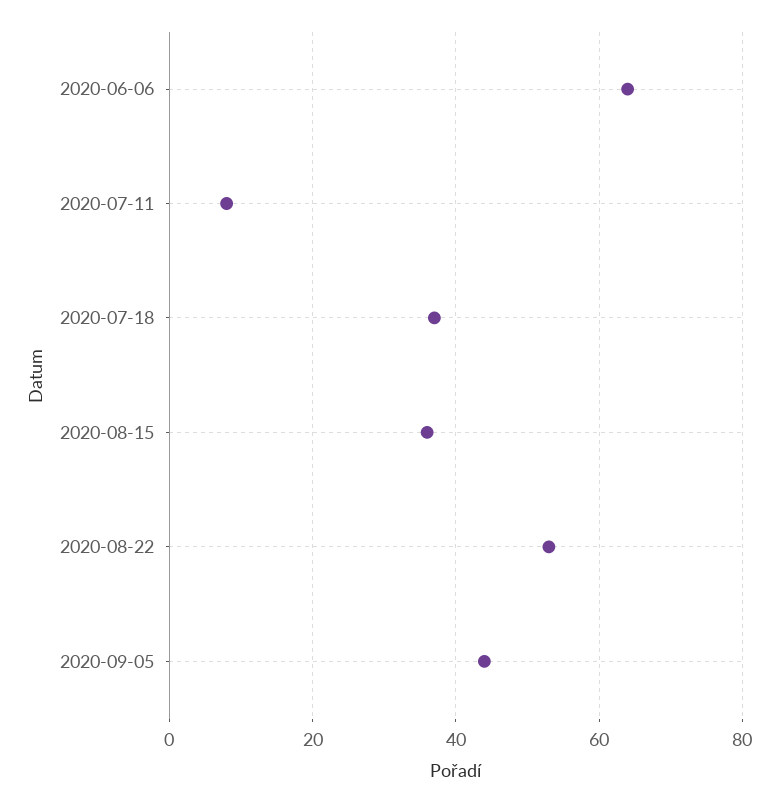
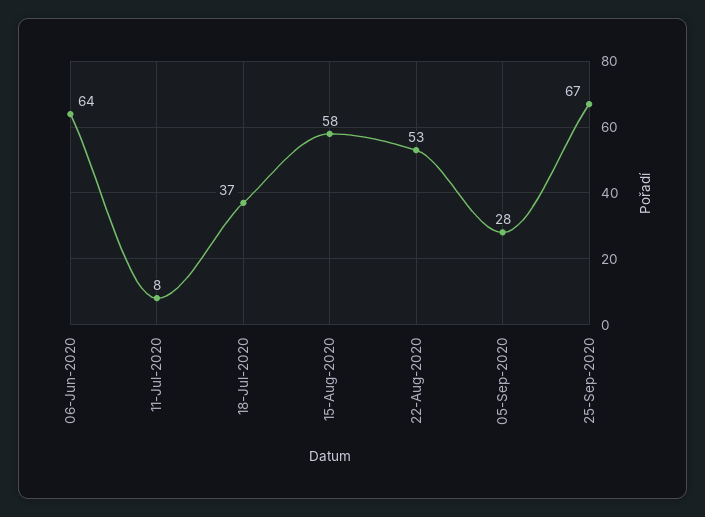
2020-08-15: 35 -> 58
2020-09-05: 45 -> 28
25-Sep-2020: none -> 67

